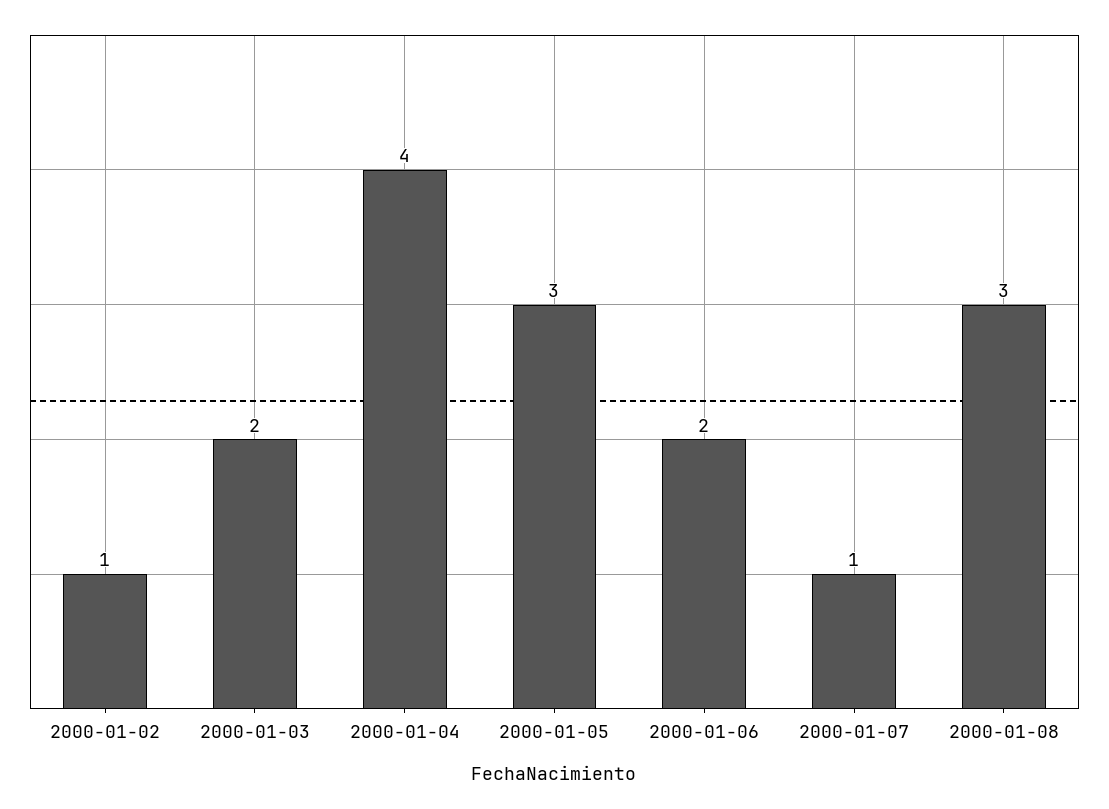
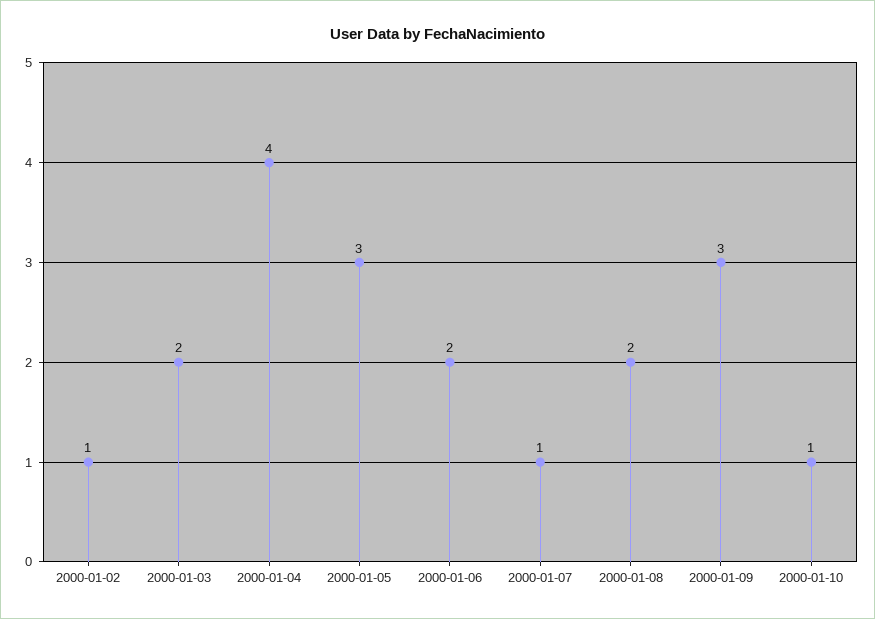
2000-01-08: 3 -> 2
2000-01-09: none -> 3
2000-01-10: none -> 1

